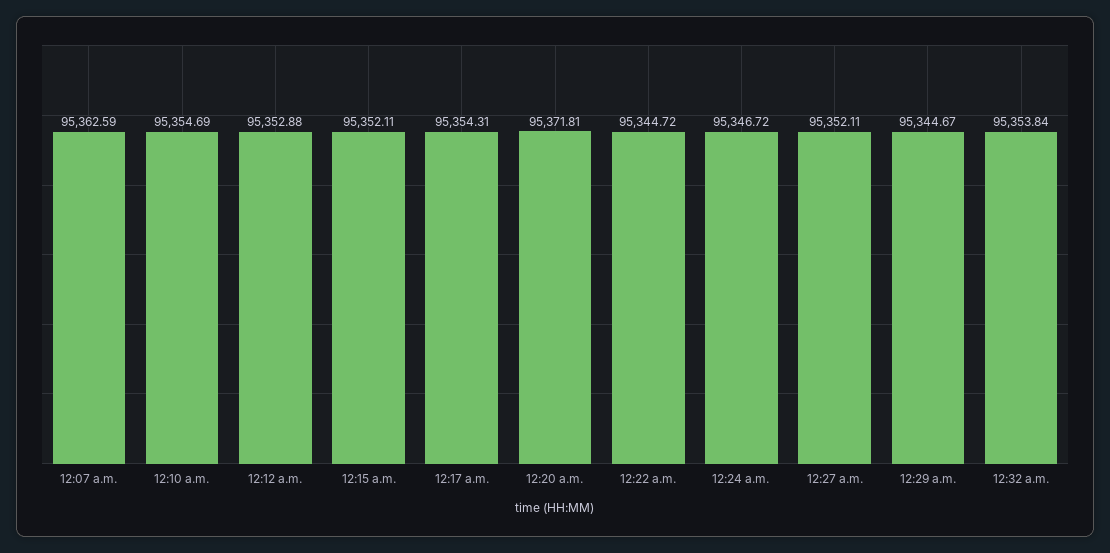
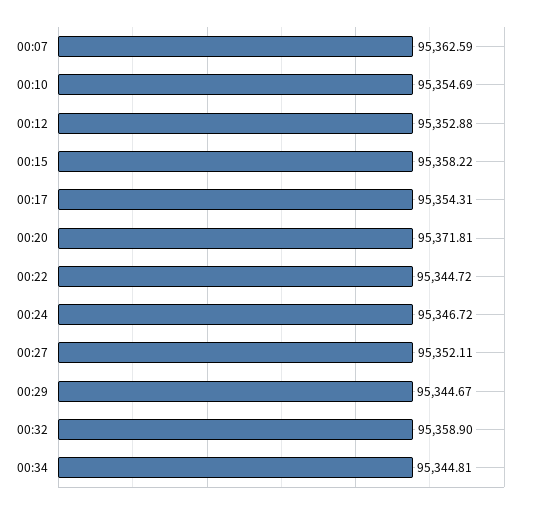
12:15 a.m.: 95352.11 -> 95358.22
12:32 a.m.: 95353.84 -> 95358.9
00:34: none -> 95344.81

